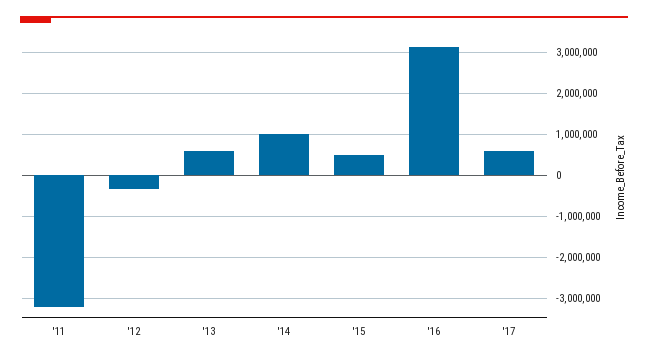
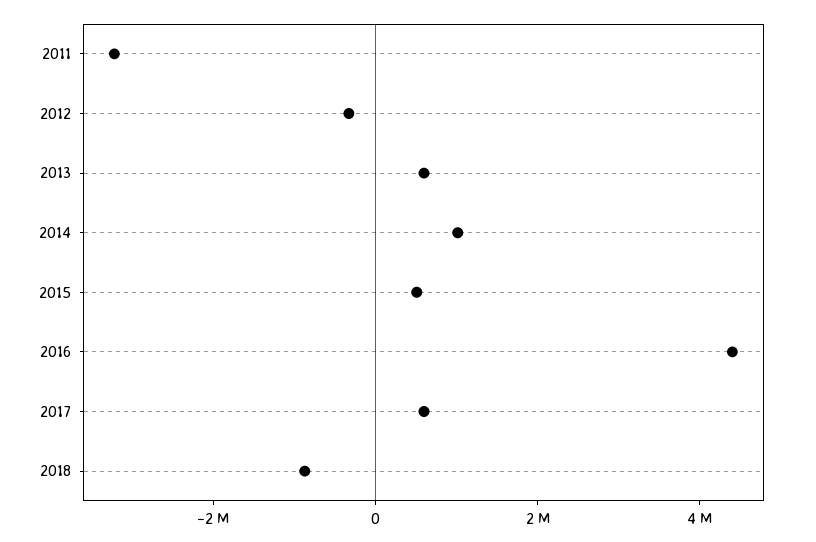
'16: 3200000 -> 4500000
2018: none -> -1000000

